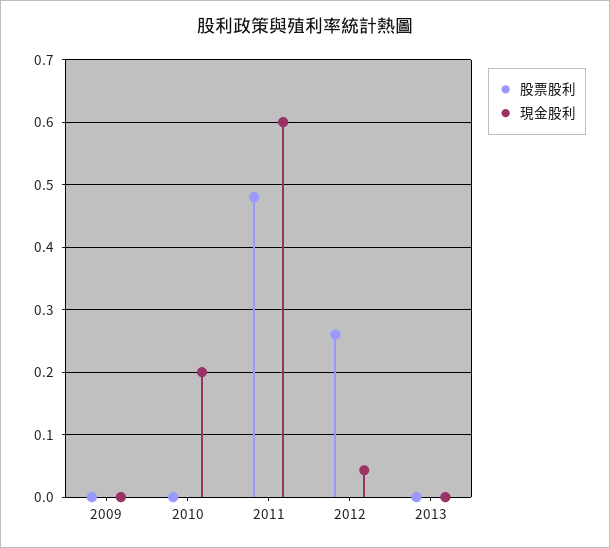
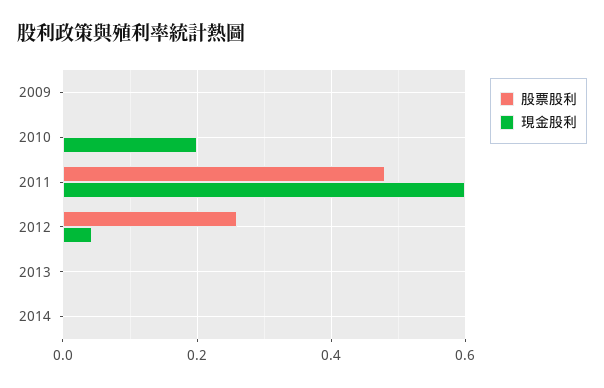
股票股利, 2014: none -> 0
現金股利, 2014: none -> 0

